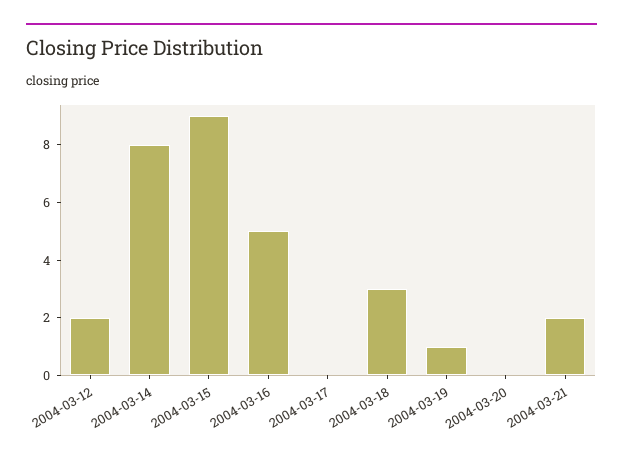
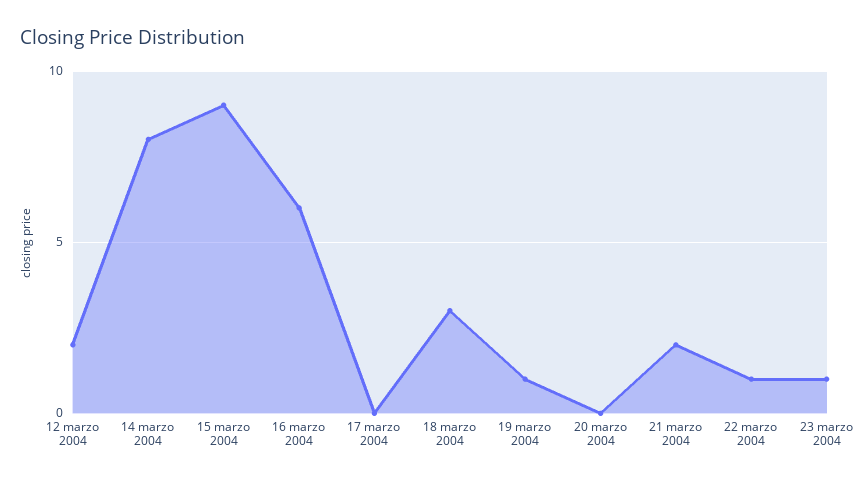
2004-03-16: 5 -> 6
22 marzo 2004: none -> 1
23 marzo 2004: none -> 1

